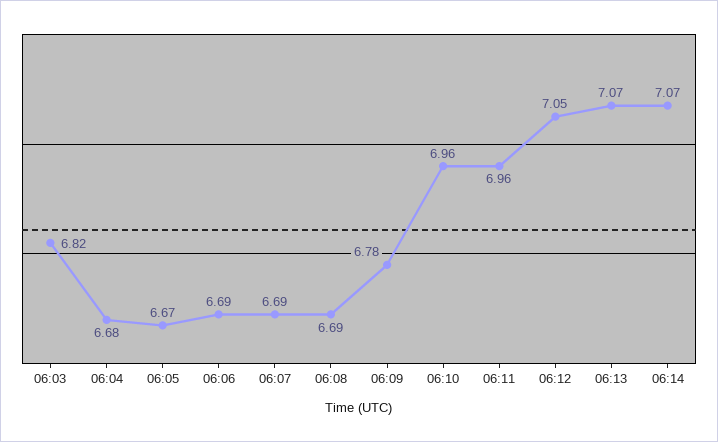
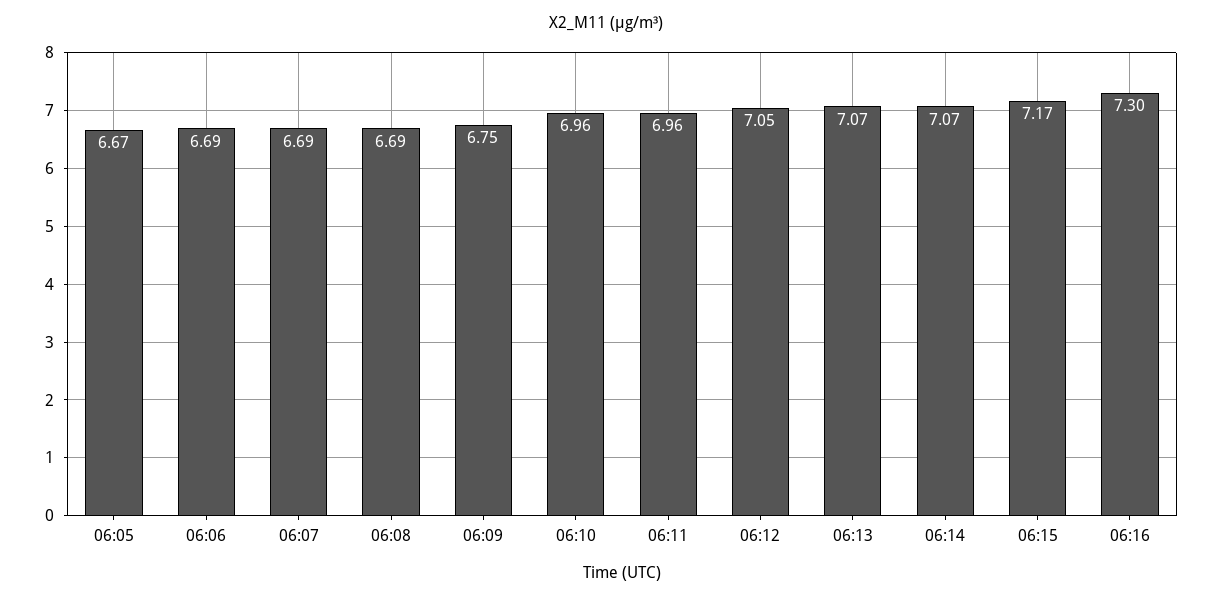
06:03: 6.82 -> none
06:04: 6.68 -> none
06:09: 6.78 -> 6.75
06:15: none -> 7.17
06:16: none -> 7.3

